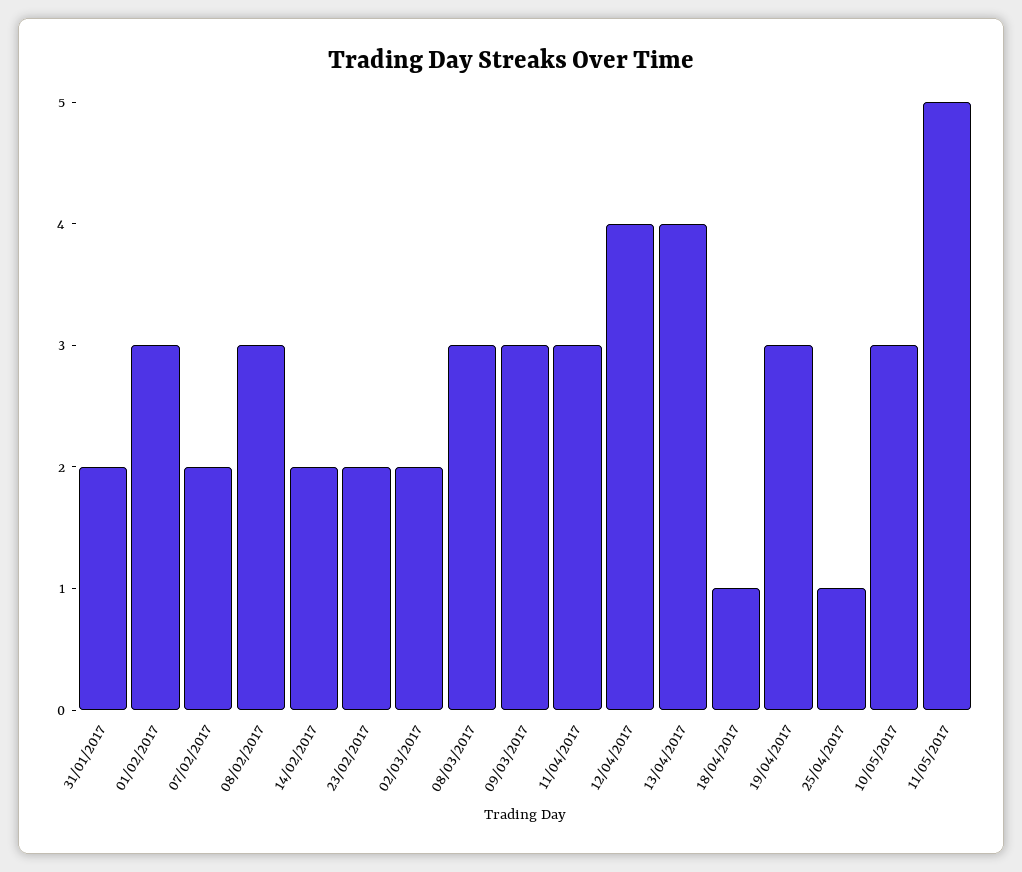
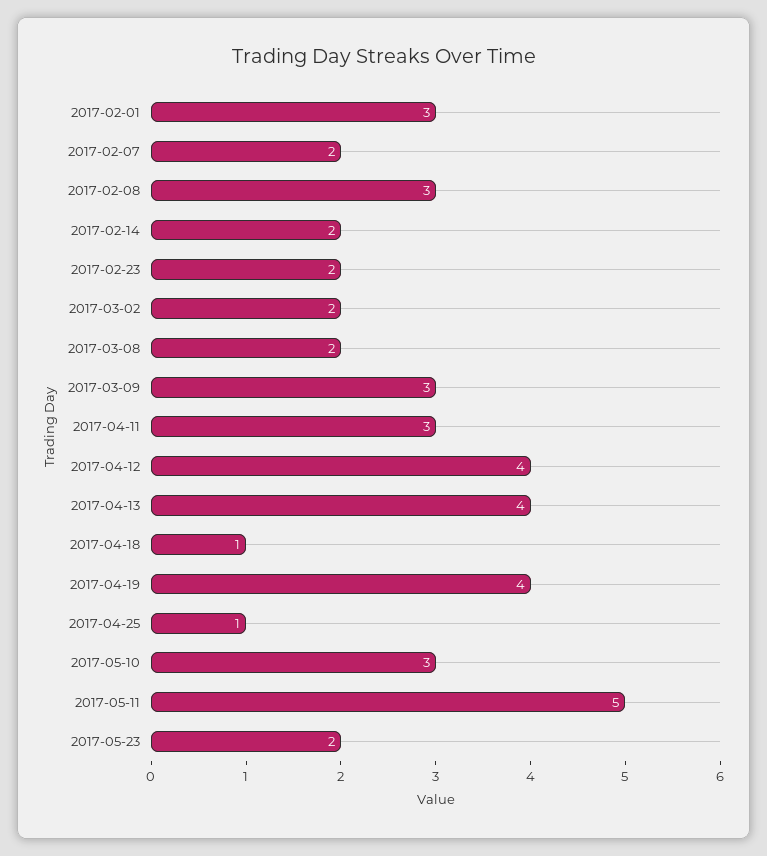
31/01/2017: 2 -> none
08/03/2017: 3 -> 2
19/04/2017: 3 -> 4
2017-05-23: none -> 2

